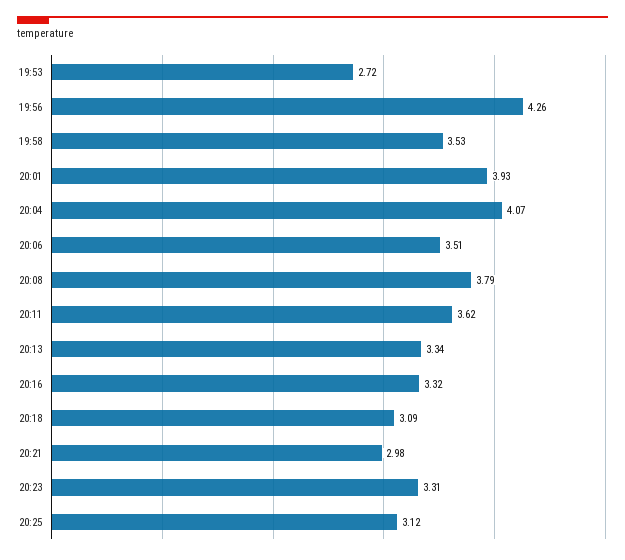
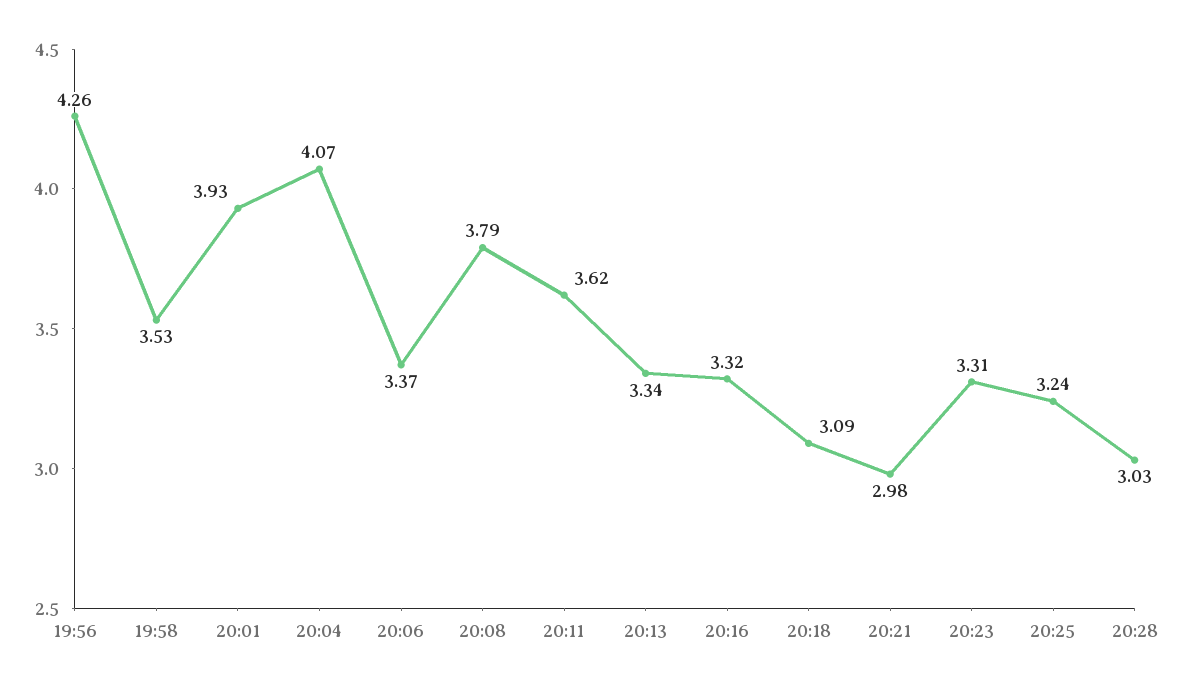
19:53: 2.72 -> none
20:06: 3.51 -> 3.37
20:25: 3.12 -> 3.24
20:28: none -> 3.03

